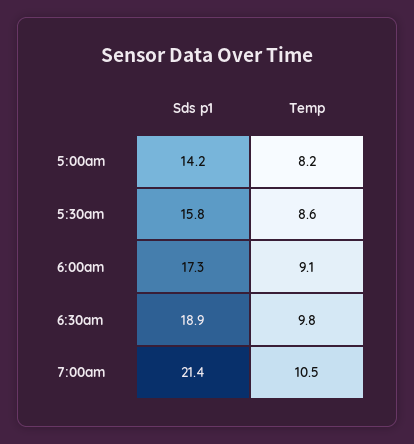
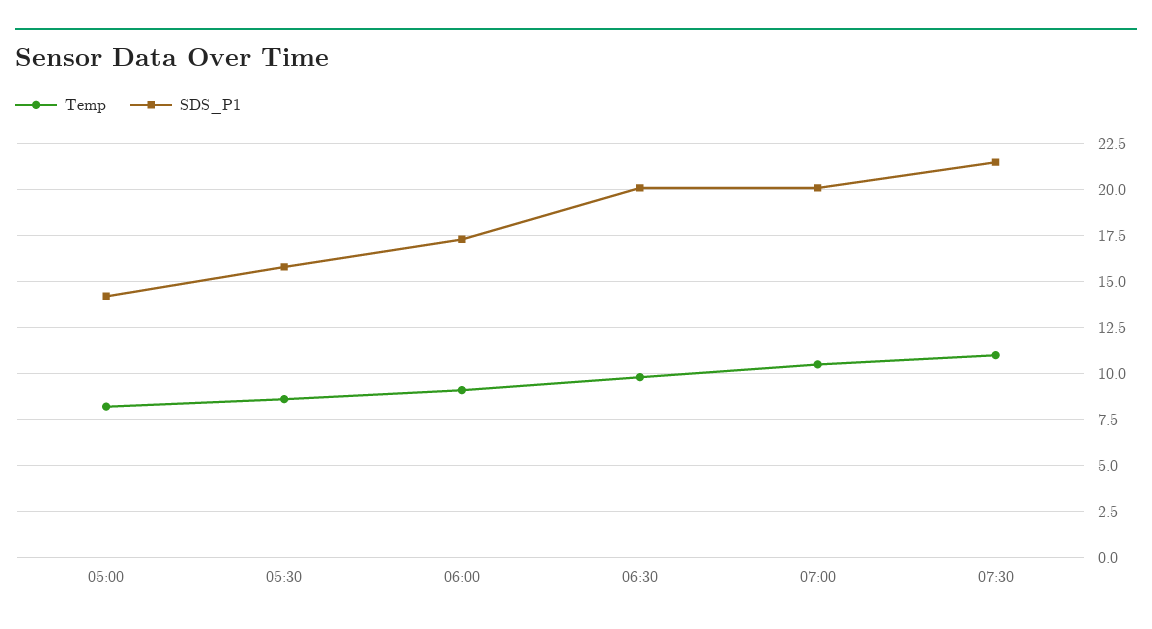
Sds p1, 6:30am: 18.9 -> 20
Sds p1, 7:00am: 21.4 -> 20
Temp, 07:30: none -> 11
Sds p1, 07:30: none -> 21.5

